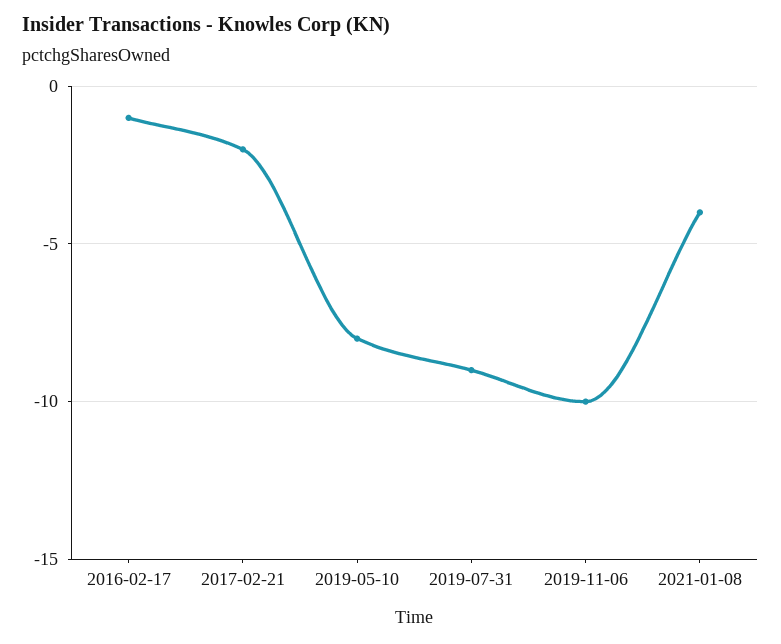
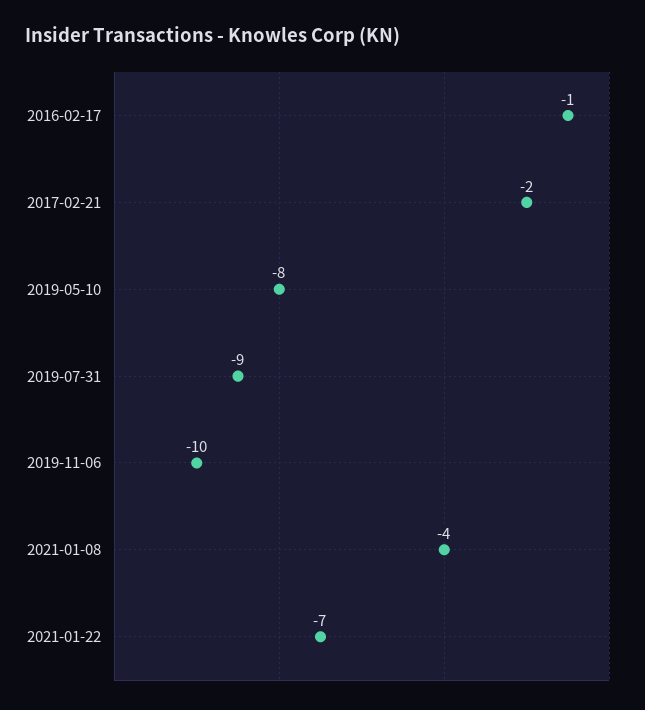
2021-01-22: none -> -7

